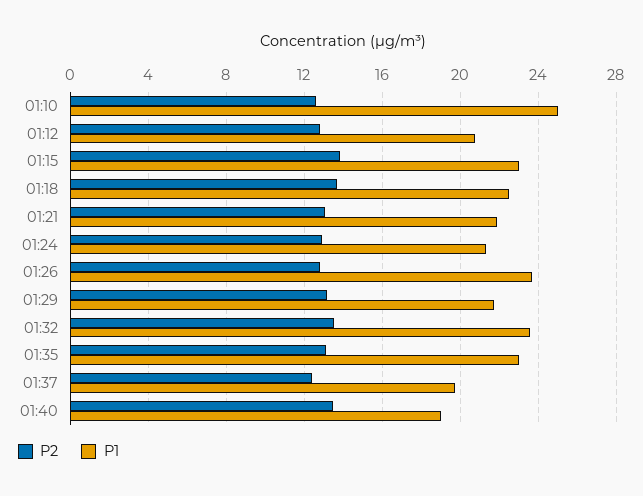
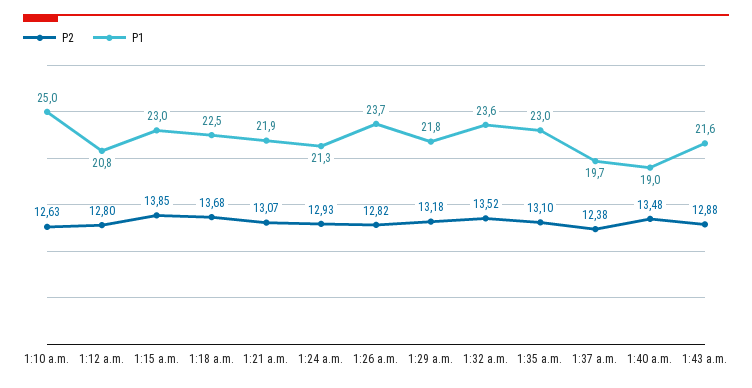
P2, 1:43 a.m.: none -> 12.88
P1, 1:43 a.m.: none -> 21.6

